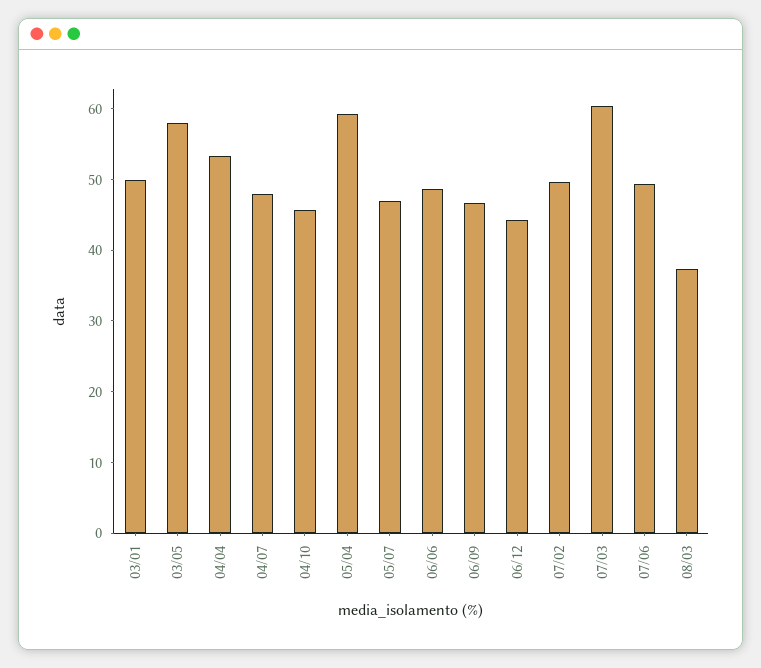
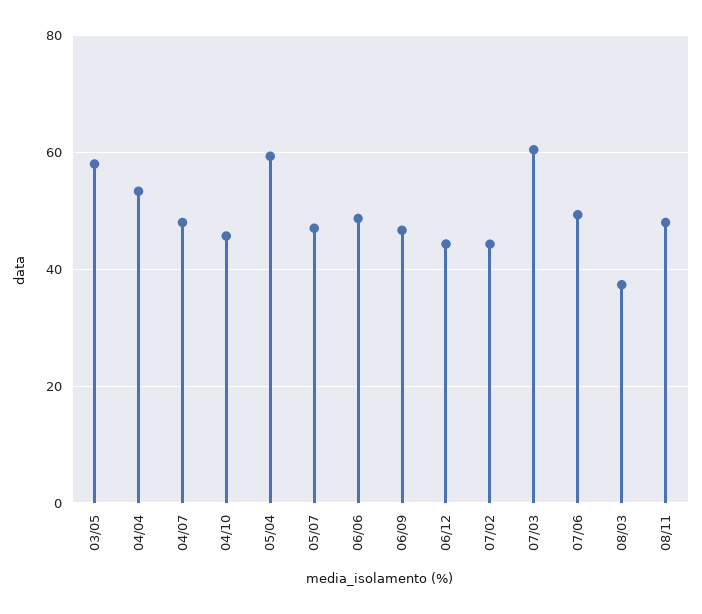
03/01: 50 -> none
07/02: 50 -> 44
08/11: none -> 48

